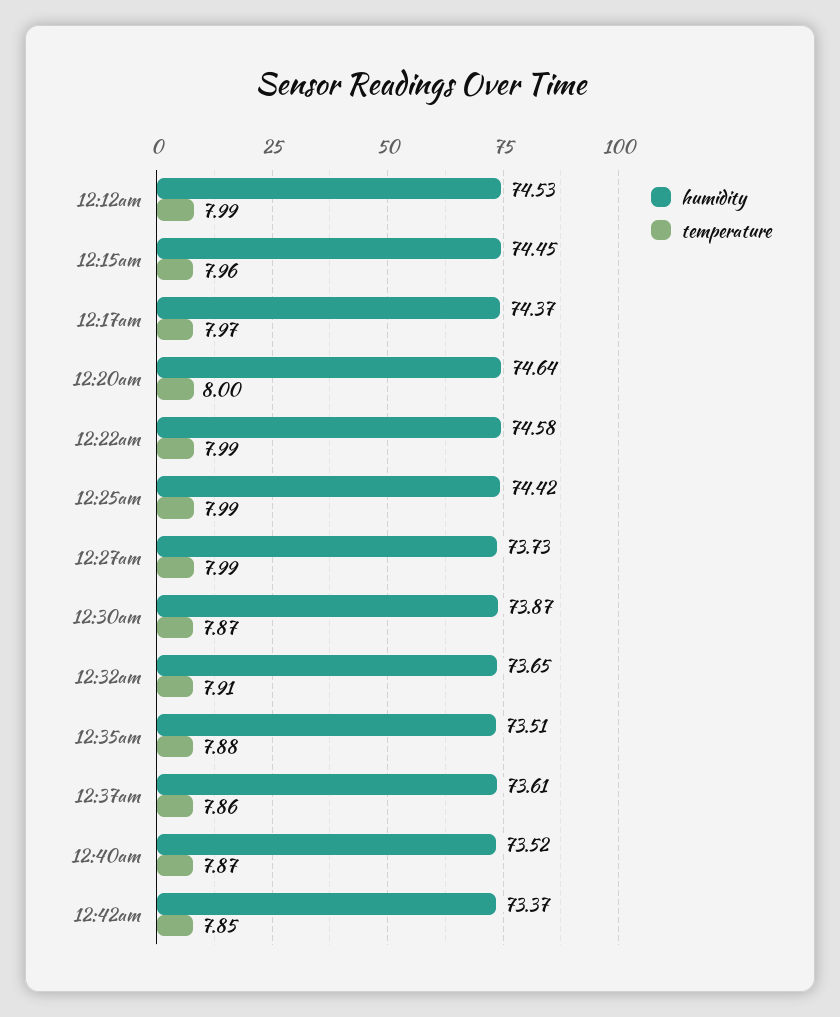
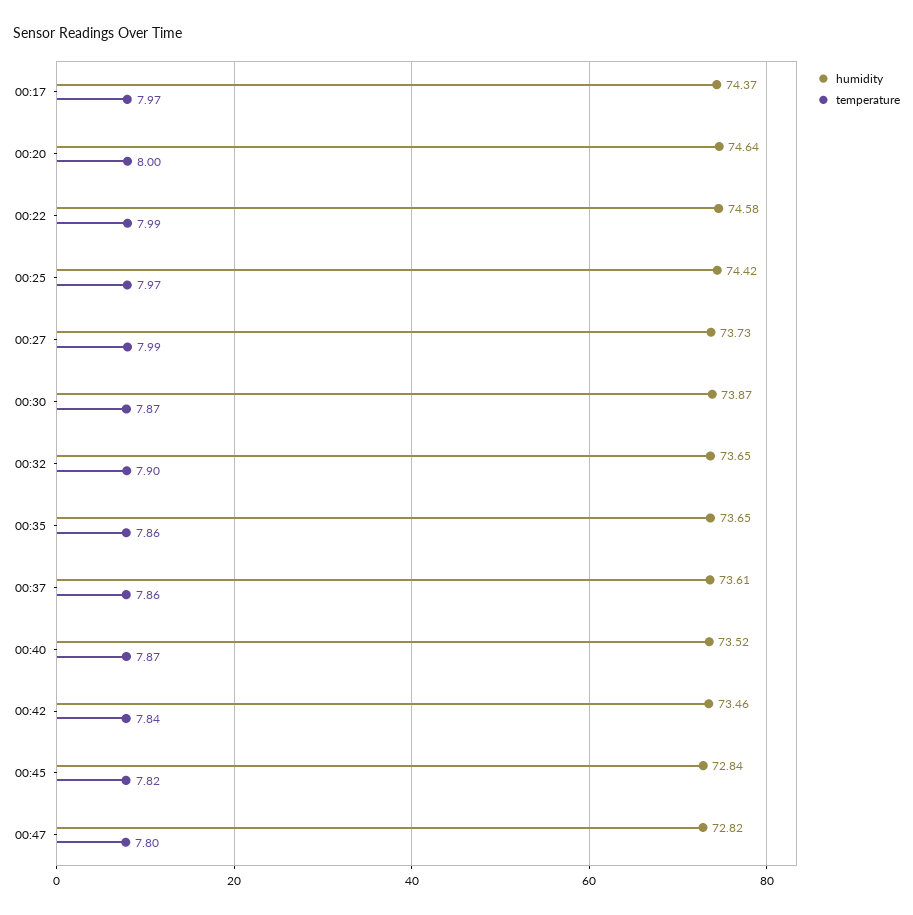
humidity, 12:12am: 74.53 -> none
temperature, 12:12am: 7.99 -> none
humidity, 12:15am: 74.45 -> none
temperature, 12:15am: 7.96 -> none
temperature, 12:25am: 7.99 -> 7.97
temperature, 12:32am: 7.91 -> 7.9
humidity, 12:35am: 73.51 -> 73.65
temperature, 12:35am: 7.88 -> 7.86
humidity, 12:42am: 73.37 -> 73.46
temperature, 12:42am: 7.85 -> 7.84
humidity, 00:45: none -> 72.84
temperature, 00:45: none -> 7.82
humidity, 00:47: none -> 72.82
temperature, 00:47: none -> 7.8

